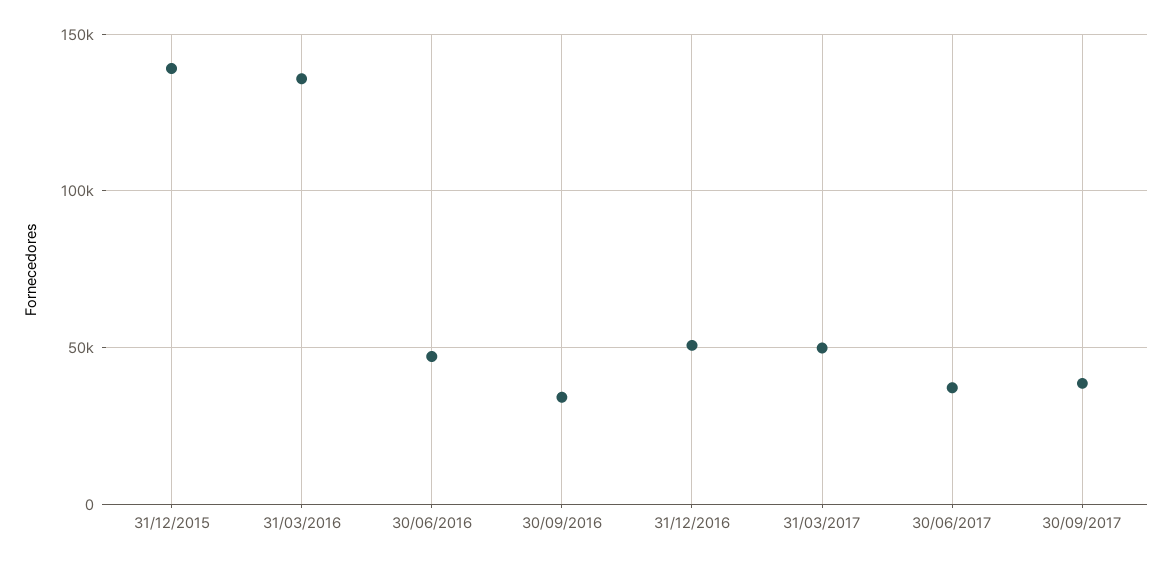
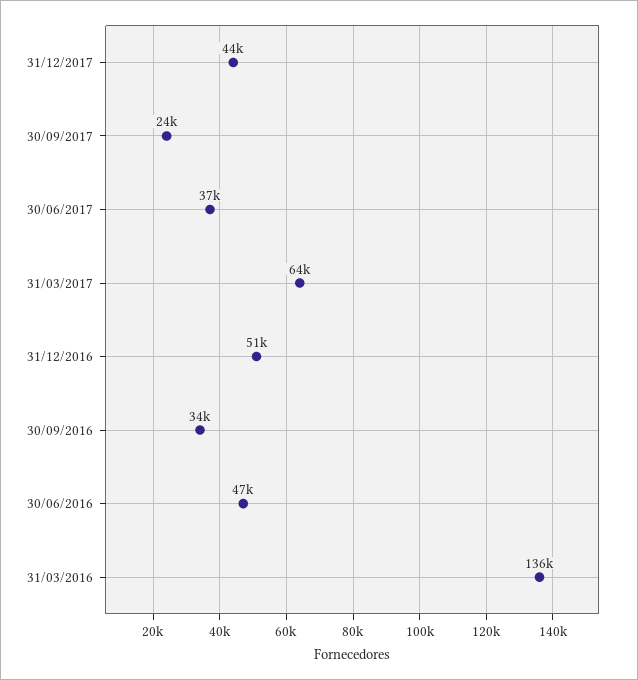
31/12/2015: 140000 -> none
31/03/2017: 50000 -> 64000
30/09/2017: 40000 -> 24000
31/12/2017: none -> 44000

